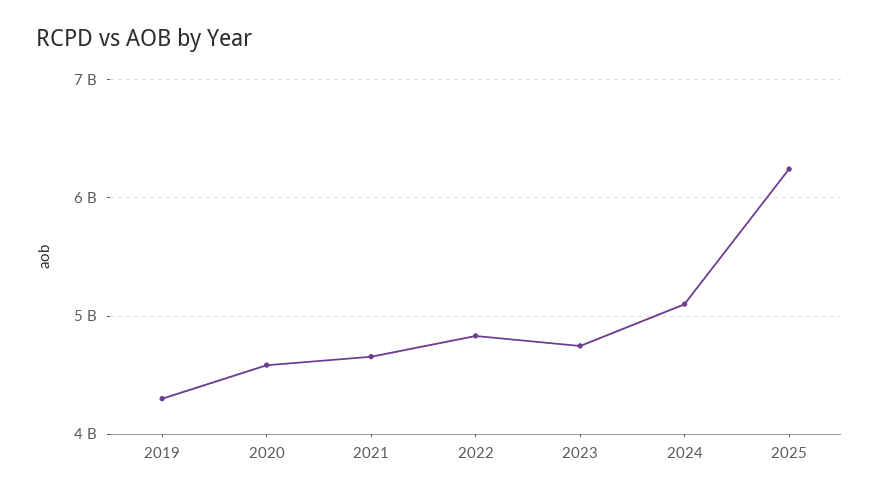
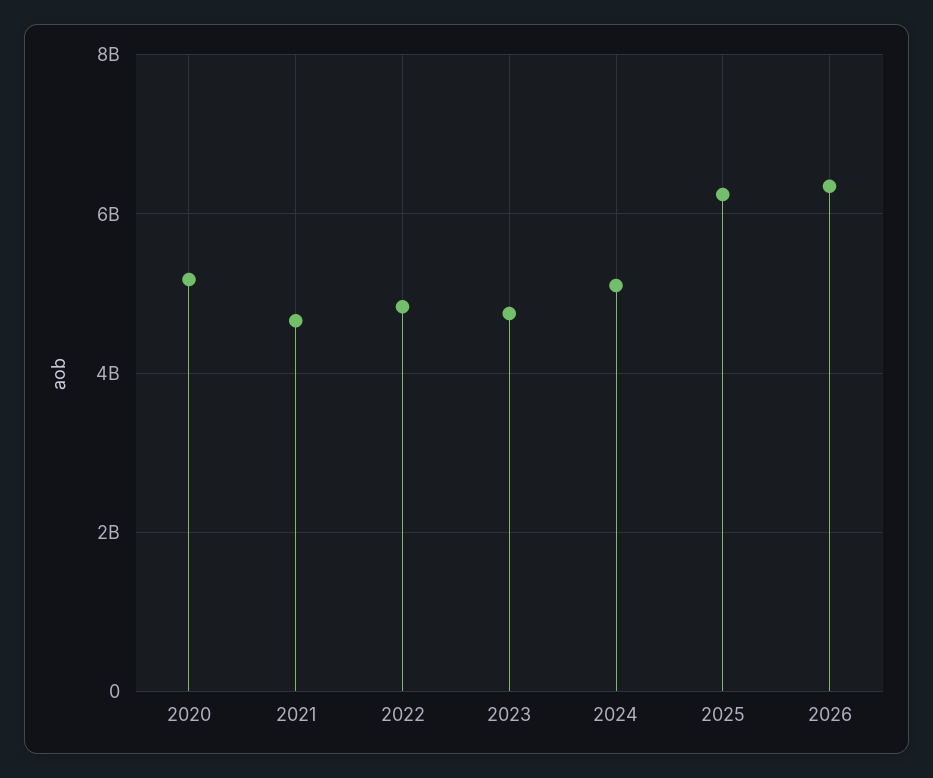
2019: 4300000000 -> none
2020: 4600000000 -> 5200000000
2026: none -> 6400000000

